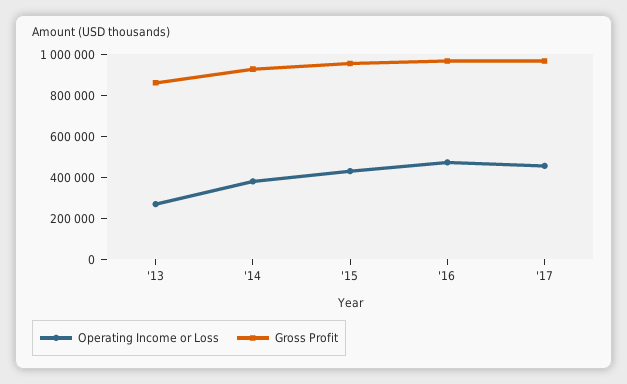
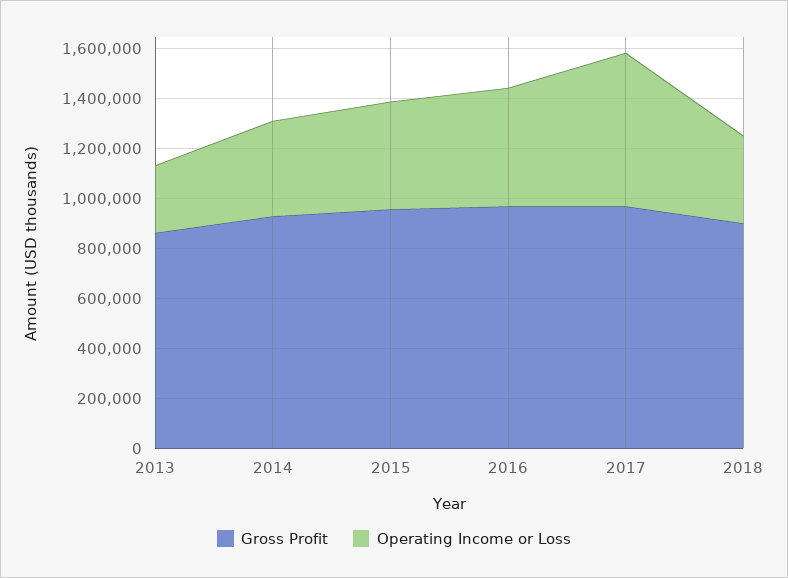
Operating Income or Loss, '17: 450000 -> 600000
Gross Profit, 2018: none -> 900000
Operating Income or Loss, 2018: none -> 350000

